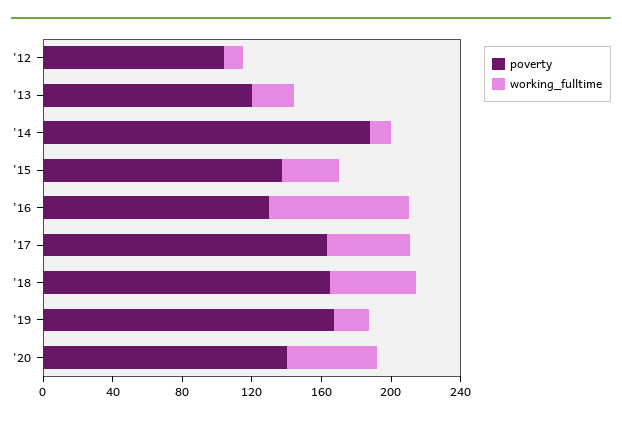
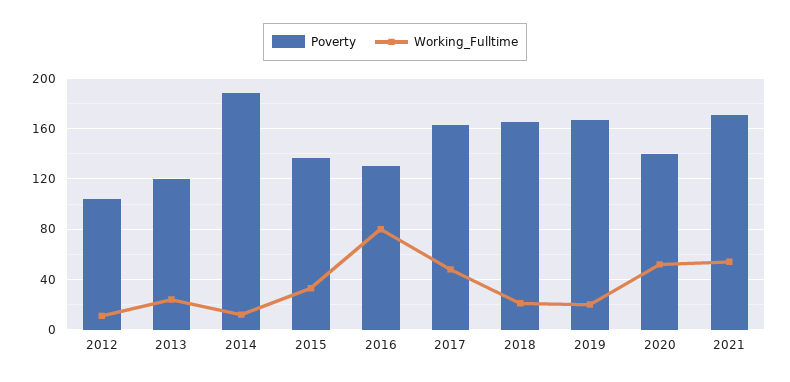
working_fulltime, '18: 50 -> 20
poverty, 2021: none -> 170
working_fulltime, 2021: none -> 55

